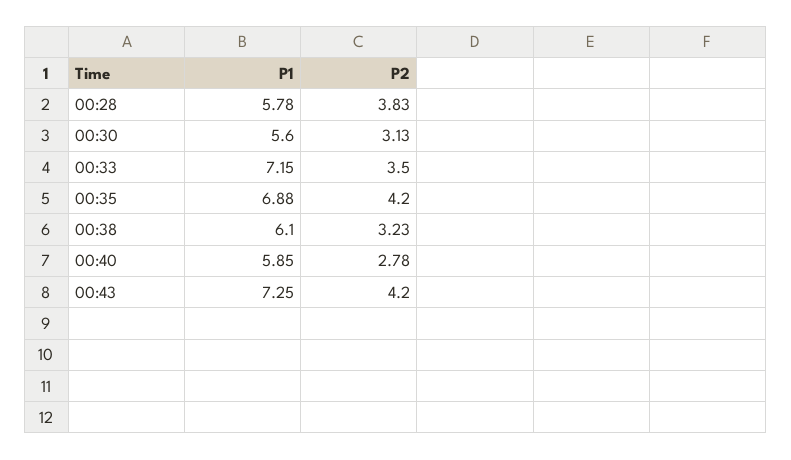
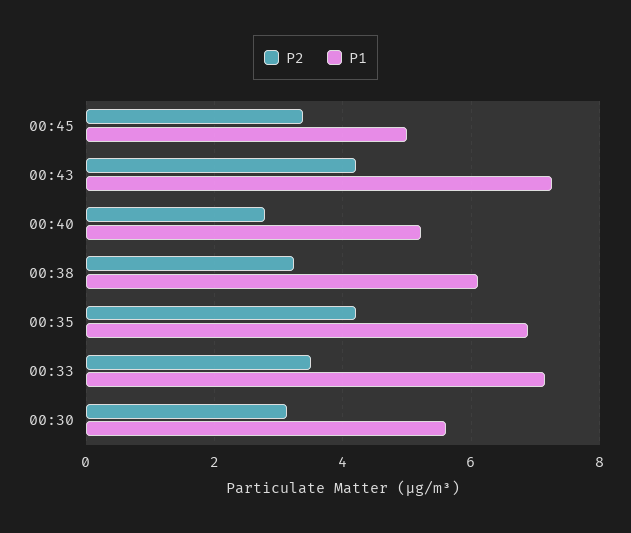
P1, 00:28: 5.78 -> none
P2, 00:28: 3.83 -> none
P1, 00:40: 5.85 -> 5.2
P2, 00:45: none -> 3.4
P1, 00:45: none -> 5

